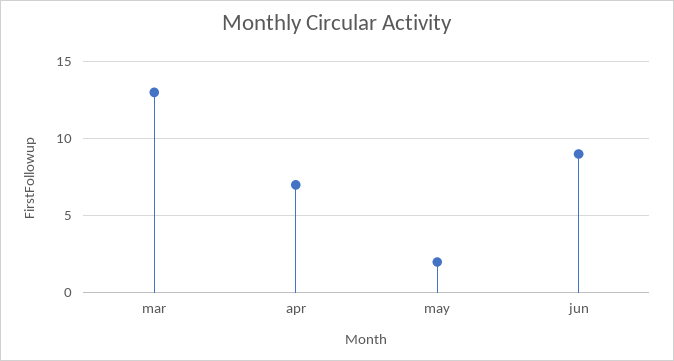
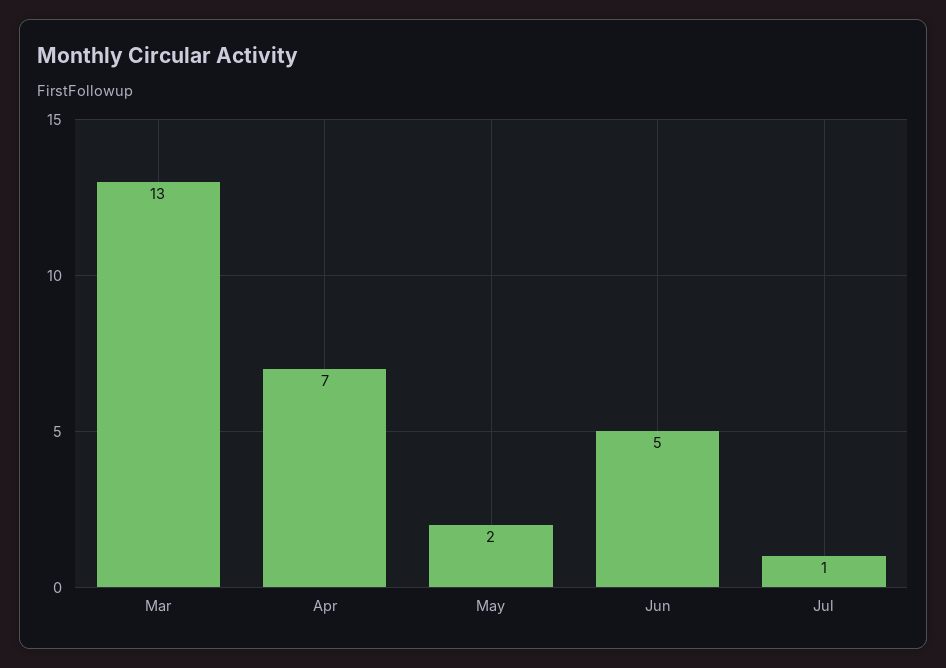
jun: 9 -> 5
Jul: none -> 1

